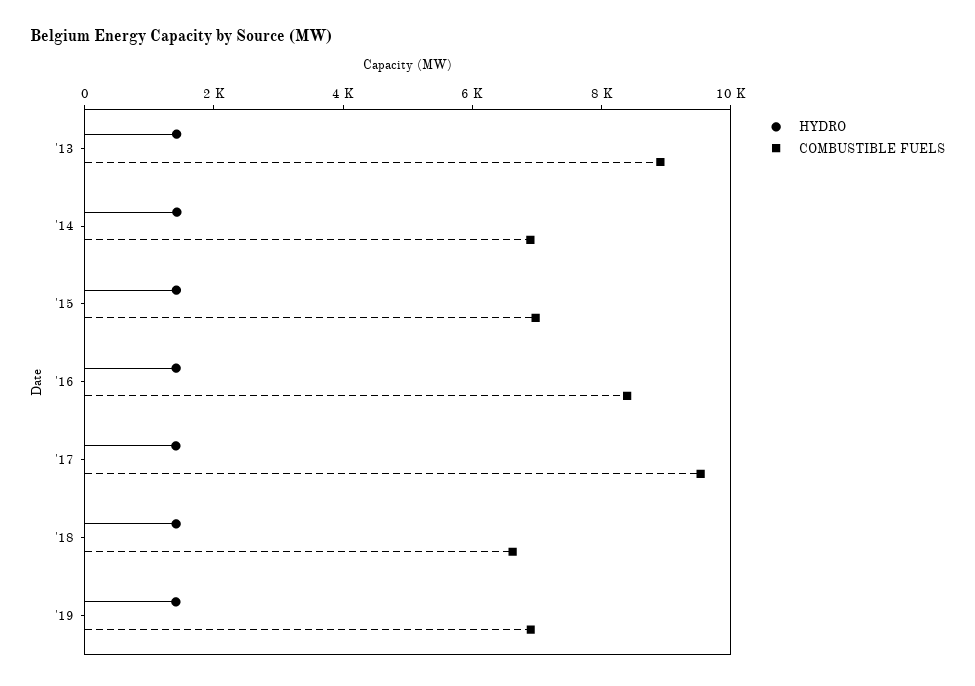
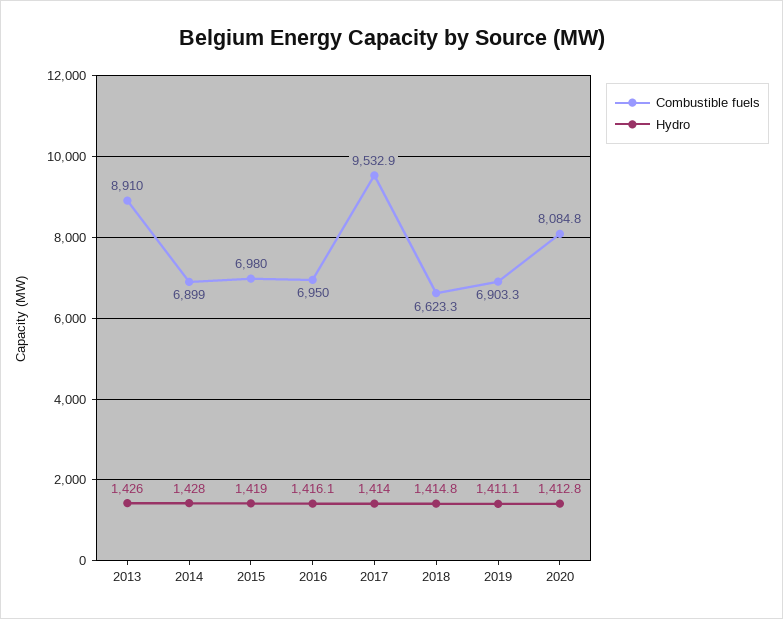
COMBUSTIBLE FUELS, '16: 8500 -> 6950
COMBUSTIBLE FUELS, 2020: none -> 8084.8
HYDRO, 2020: none -> 1412.8

